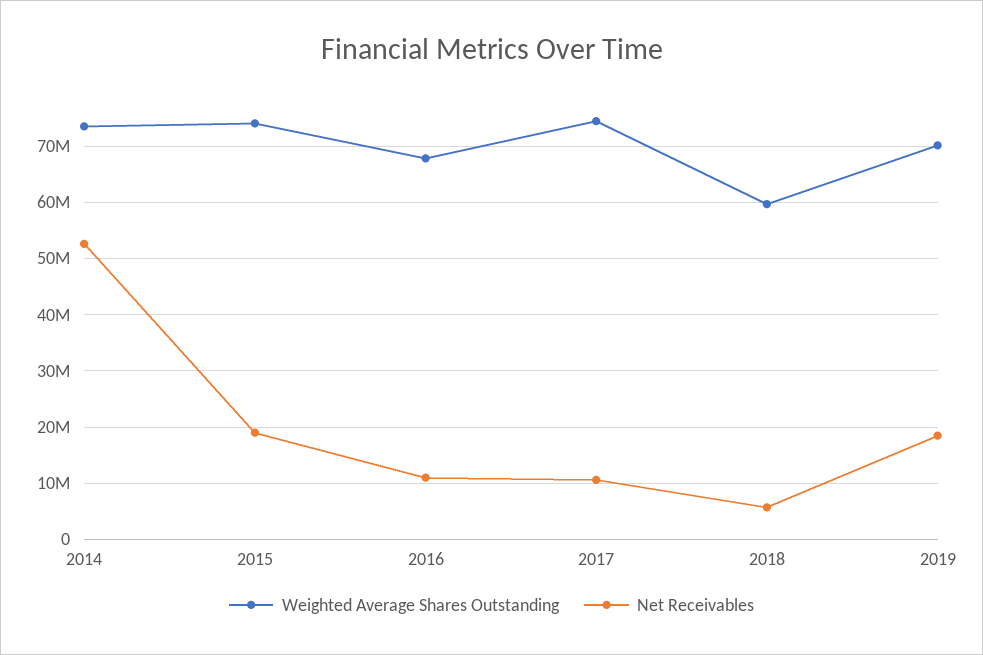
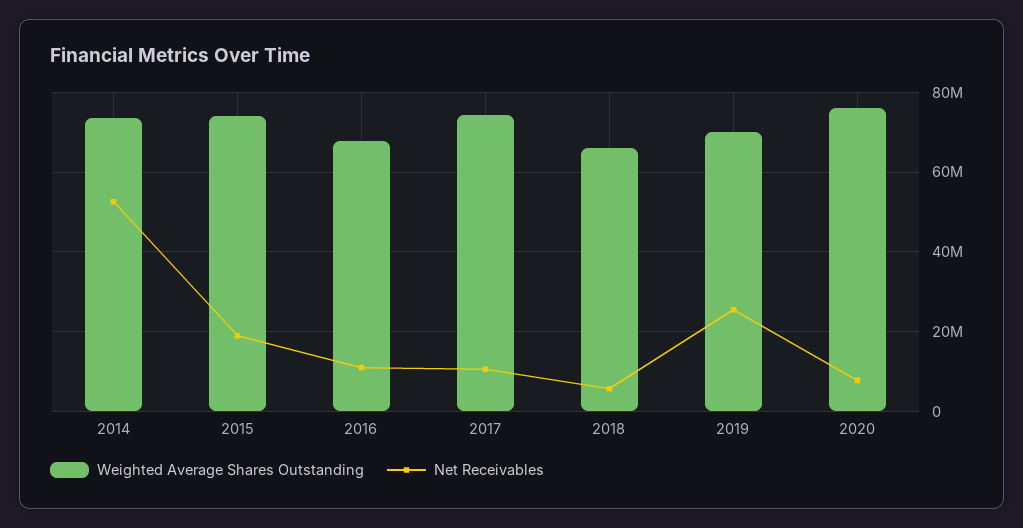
Weighted Average Shares Outstanding, 2018: 60000000 -> 66000000
Net Receivables, 2019: 18000000 -> 26000000
Weighted Average Shares Outstanding, 2020: none -> 76000000
Net Receivables, 2020: none -> 8000000

